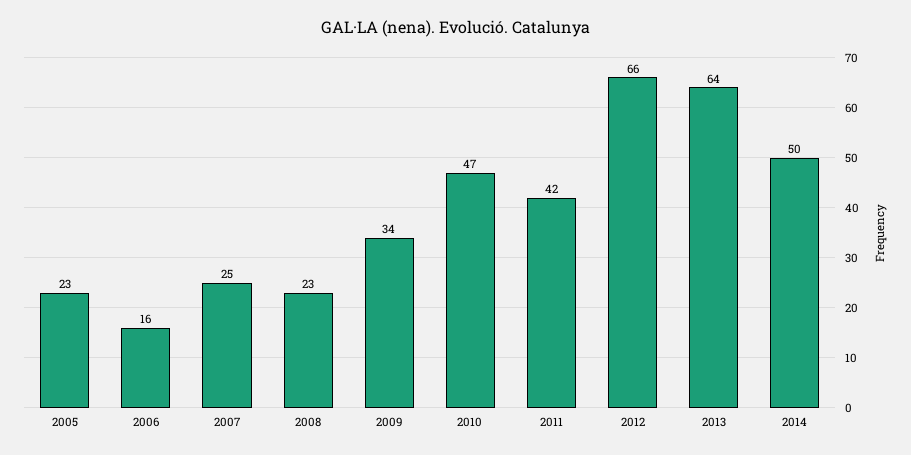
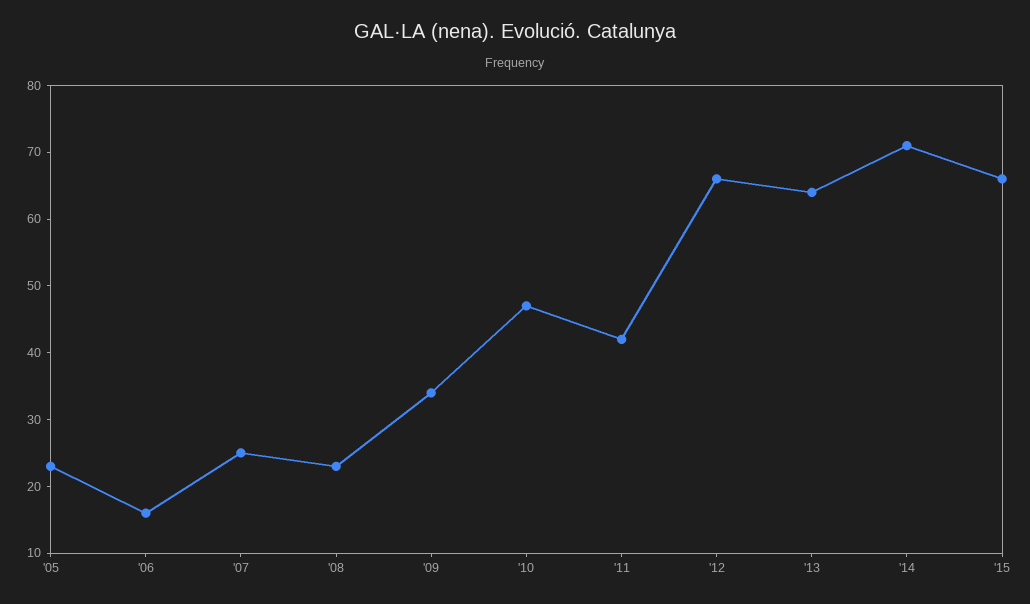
2014: 50 -> 70
'15: none -> 65

